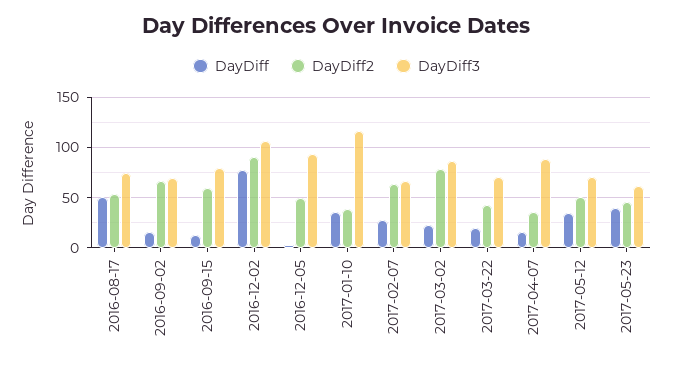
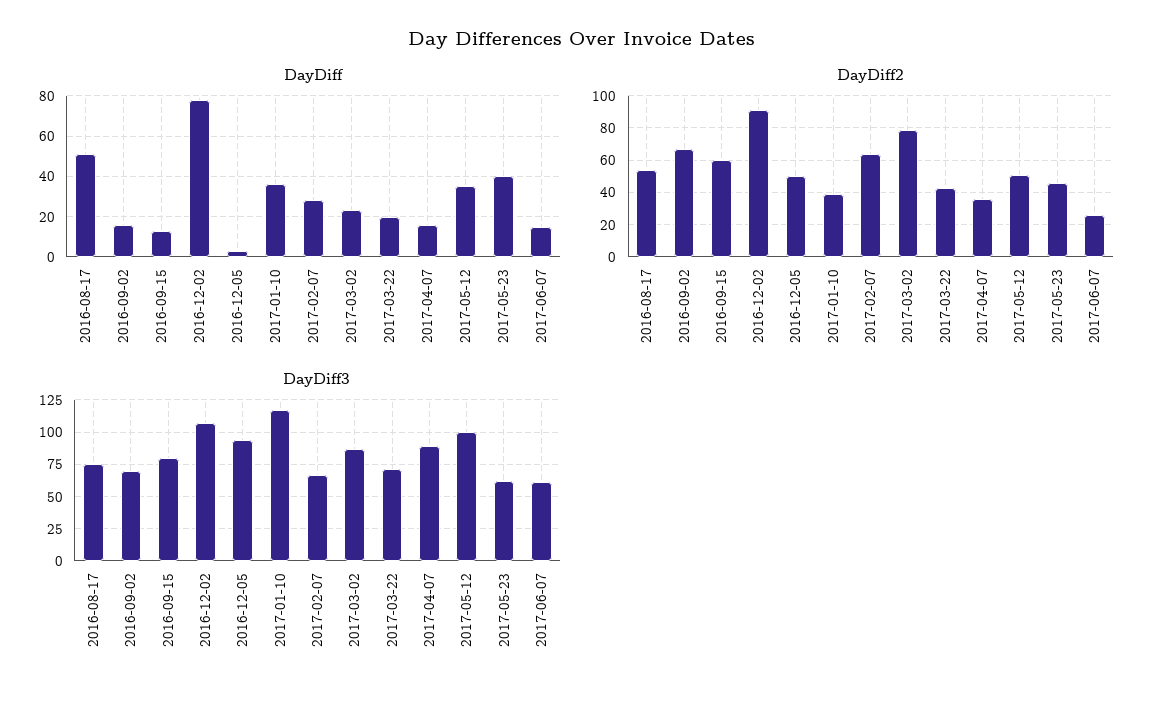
DayDiff3, 2017-05-12: 70 -> 100
DayDiff, 2017-06-07: none -> 15
DayDiff2, 2017-06-07: none -> 25
DayDiff3, 2017-06-07: none -> 60

